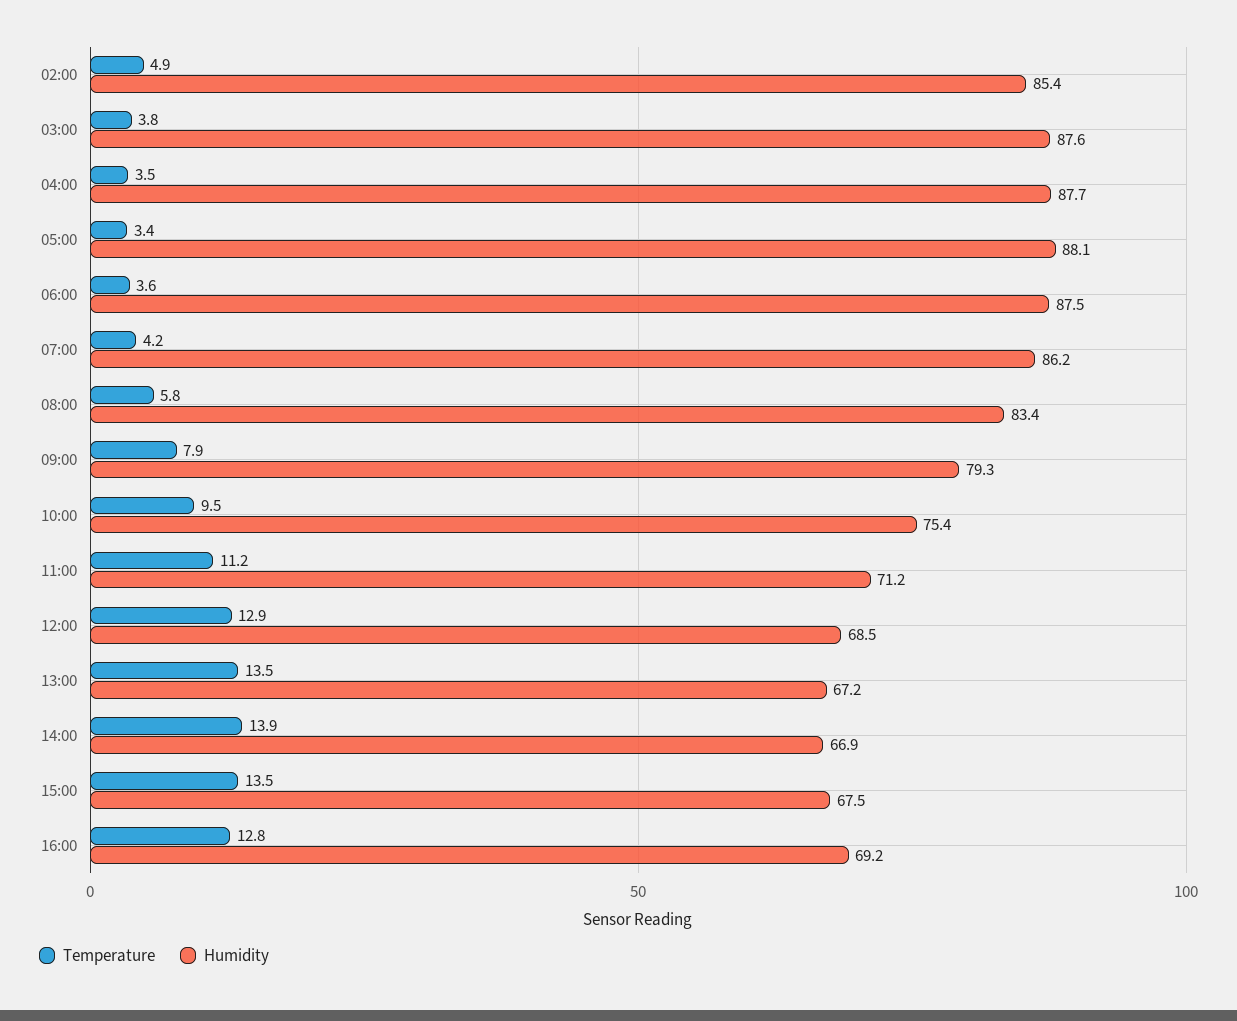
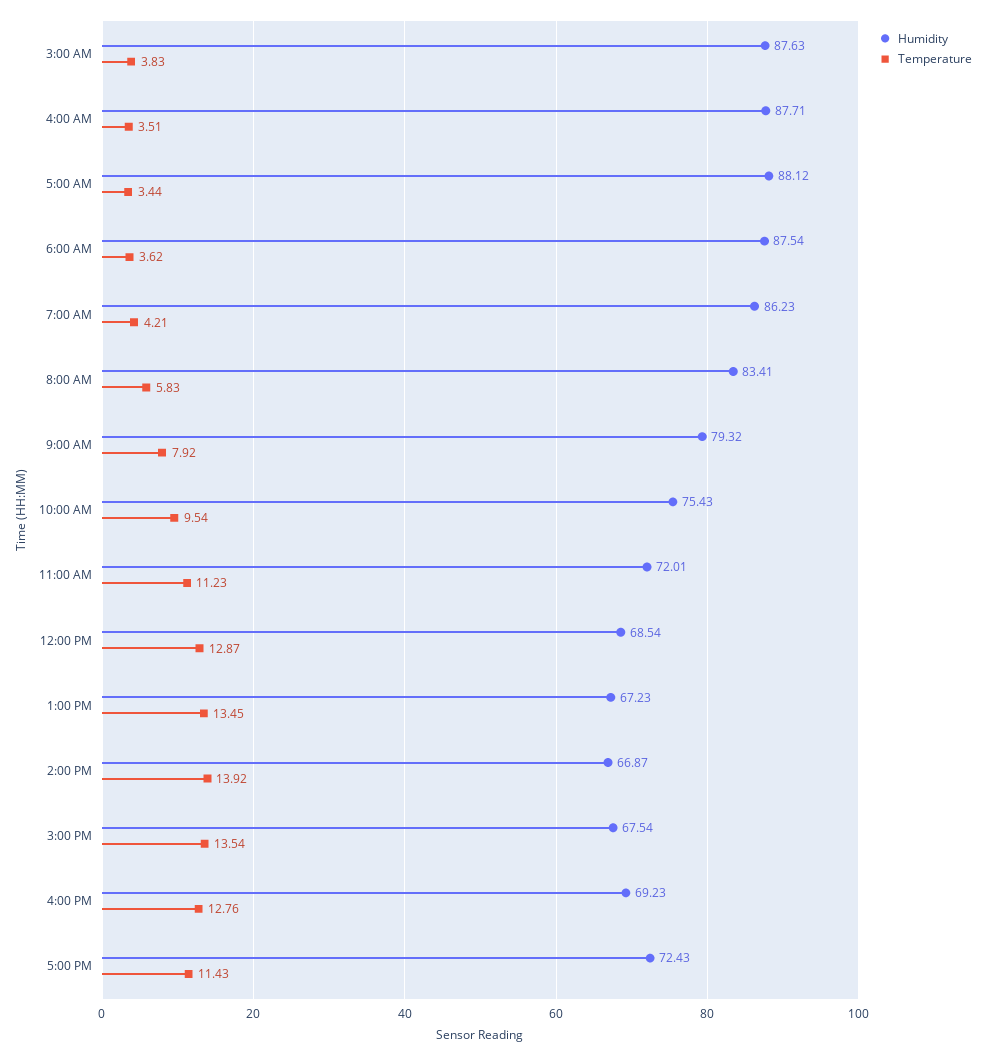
Temperature, 02:00: 4.9 -> none
Humidity, 02:00: 85.4 -> none
Humidity, 11:00: 71.2 -> 72.01
Humidity, 5:00 PM: none -> 72.43
Temperature, 5:00 PM: none -> 11.43

